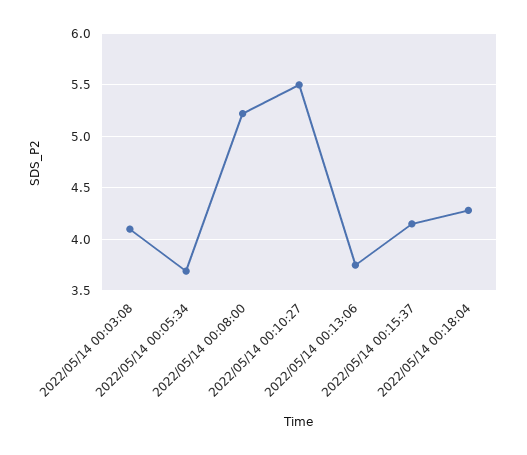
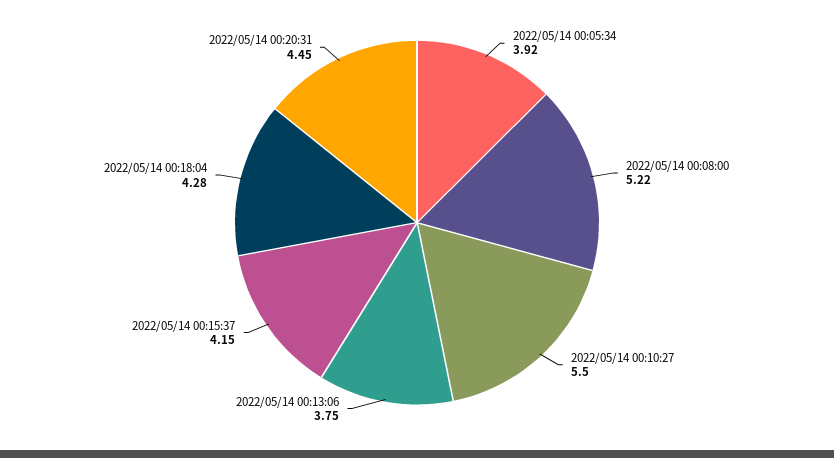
2022/05/14 00:03:08: 4.1 -> none
2022/05/14 00:05:34: 3.7 -> 3.92
2022/05/14 00:20:31: none -> 4.45

